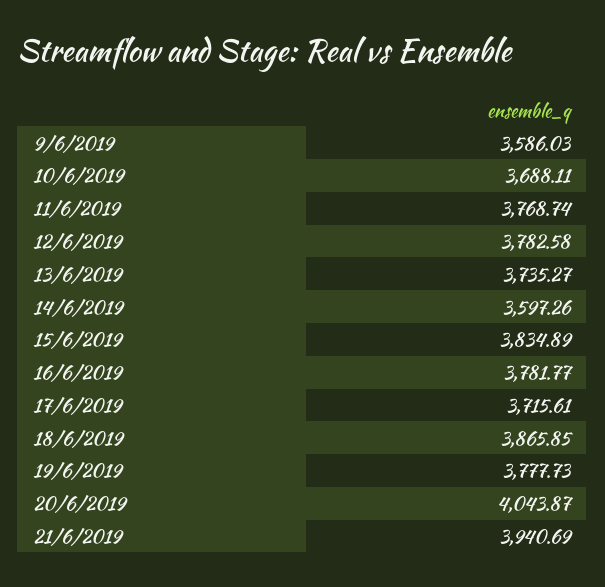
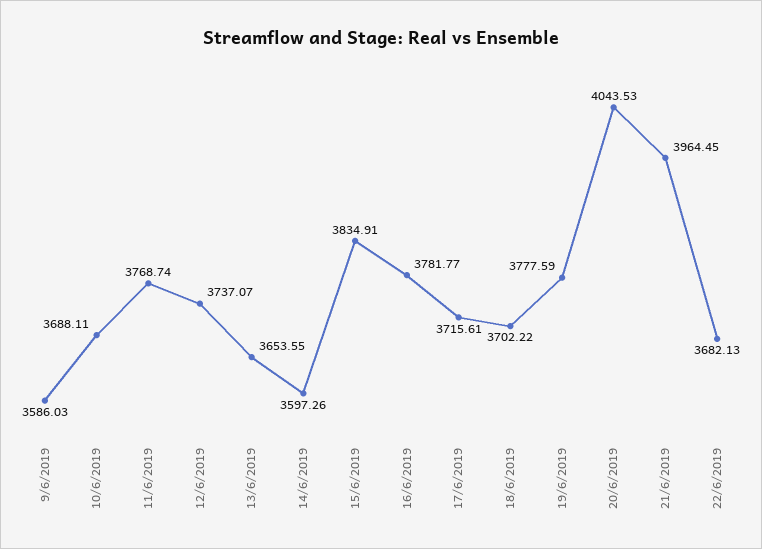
12/6/2019: 3782.58 -> 3737.07
13/6/2019: 3735.27 -> 3653.55
15/6/2019: 3834.89 -> 3834.91
18/6/2019: 3865.85 -> 3702.22
19/6/2019: 3777.73 -> 3777.59
20/6/2019: 4043.87 -> 4043.53
21/6/2019: 3940.69 -> 3964.45
22/6/2019: none -> 3682.13

